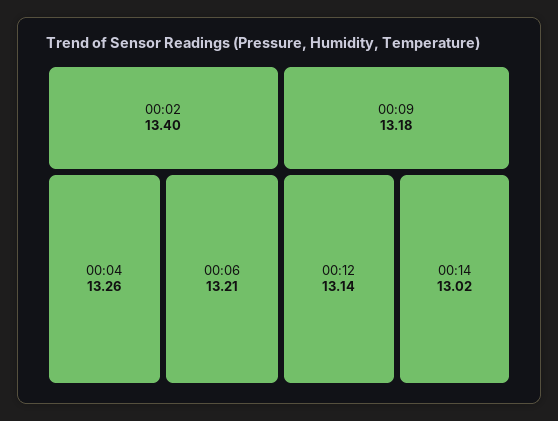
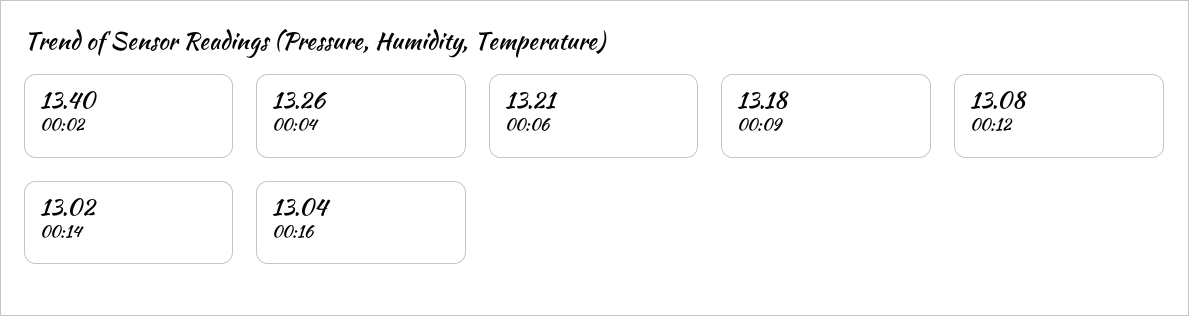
00:12: 13.14 -> 13.08
00:16: none -> 13.04

